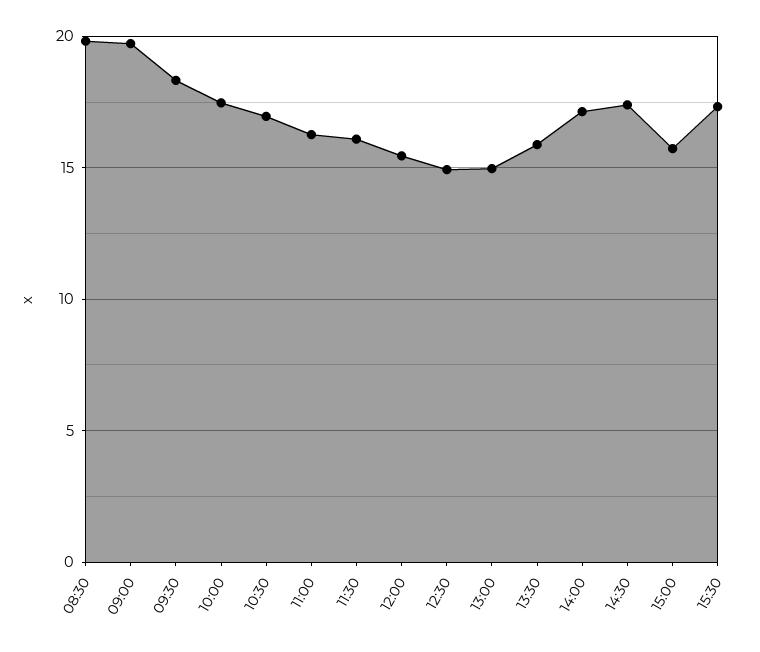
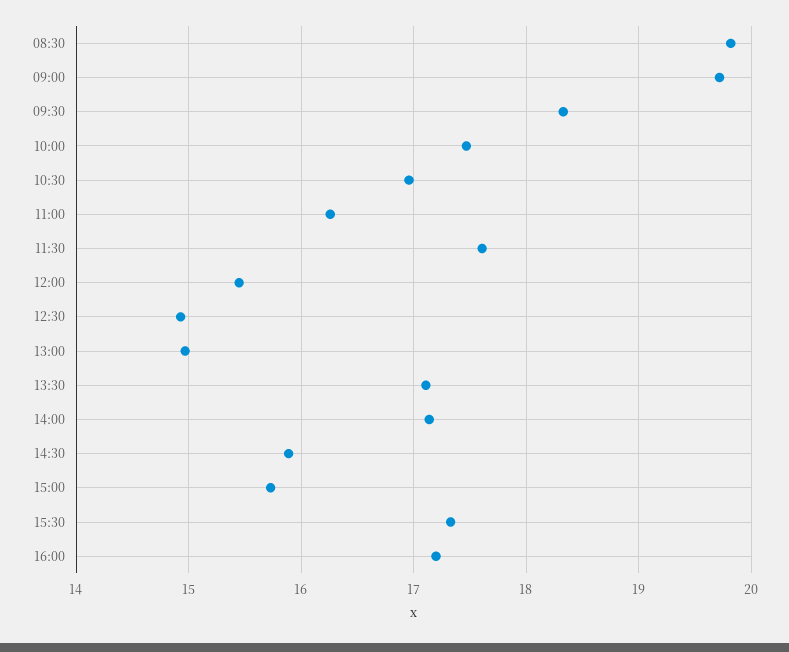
11:30: 16 -> 17.6
13:30: 16 -> 17.1
14:30: 17.5 -> 15.9
16:00: none -> 17.2

